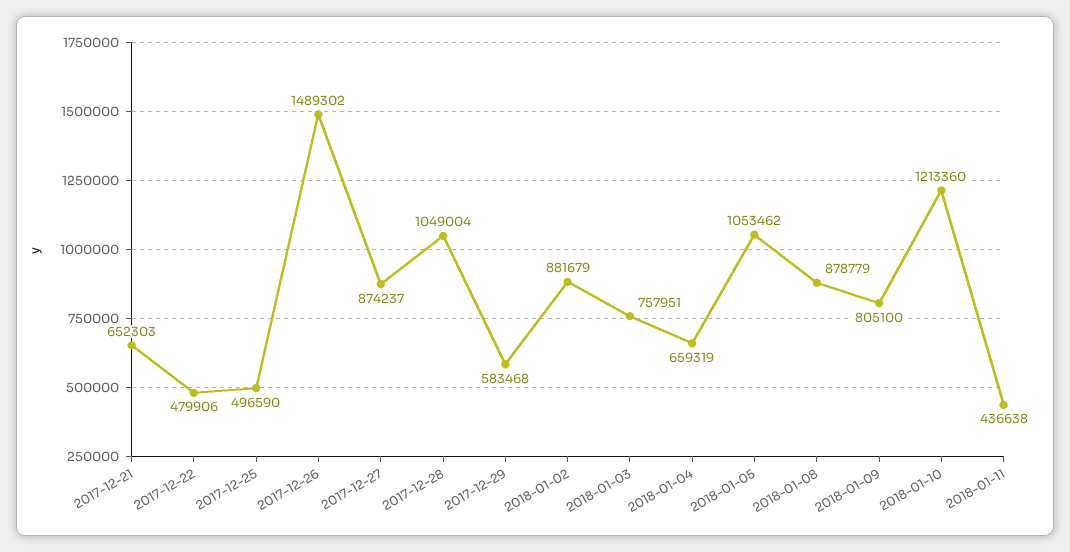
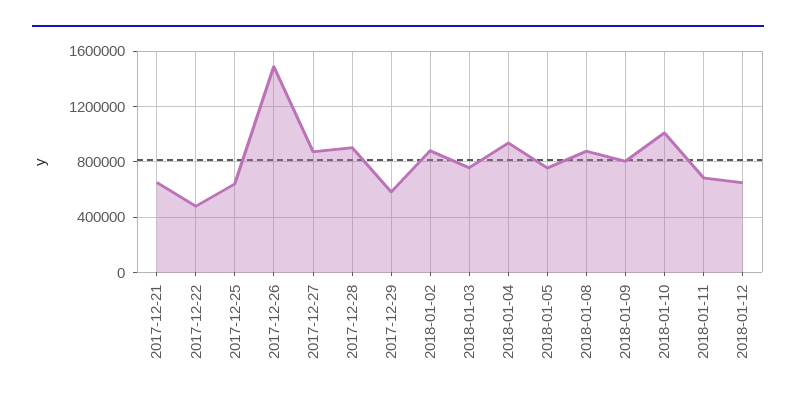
2017-12-25: 496590 -> 650000
2017-12-28: 1049004 -> 900000
2018-01-04: 659319 -> 950000
2018-01-05: 1053462 -> 750000
2018-01-10: 1213360 -> 1000000
2018-01-11: 436638 -> 700000
2018-01-12: none -> 650000

